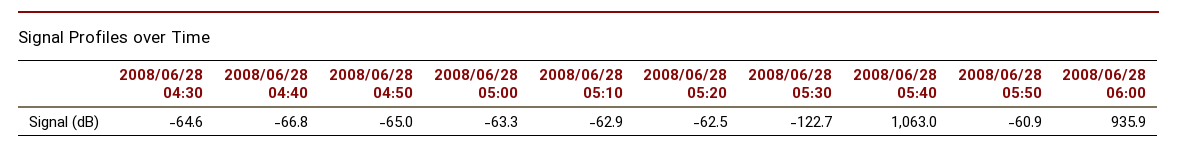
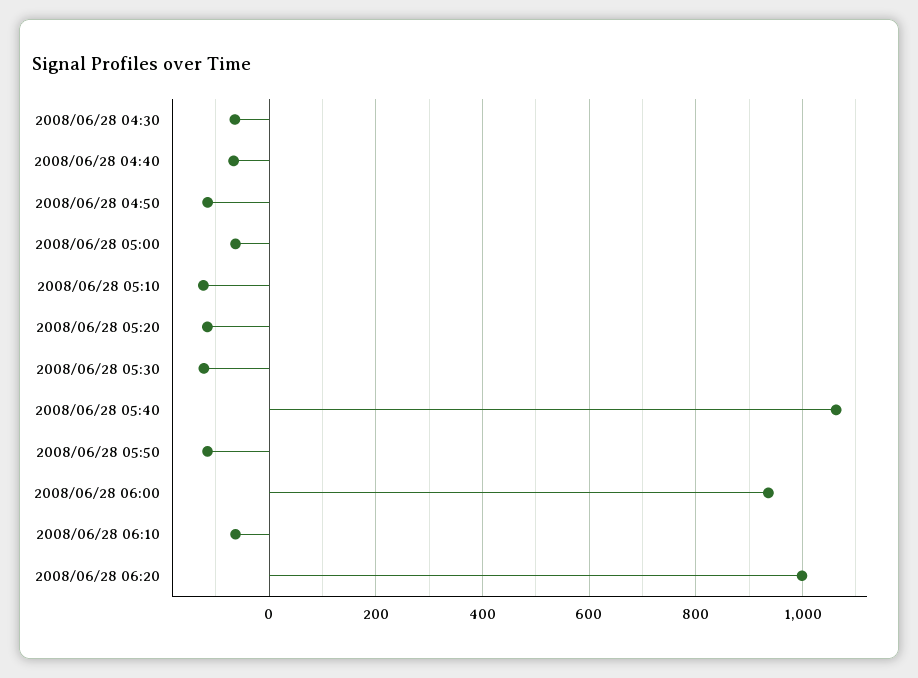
2008/06/28 04:50: -65 -> -120
2008/06/28 05:10: -62.9 -> -120
2008/06/28 05:20: -62.5 -> -120
2008/06/28 05:50: -60.9 -> -120
2008/06/28 06:10: none -> -60
2008/06/28 06:20: none -> 1000

